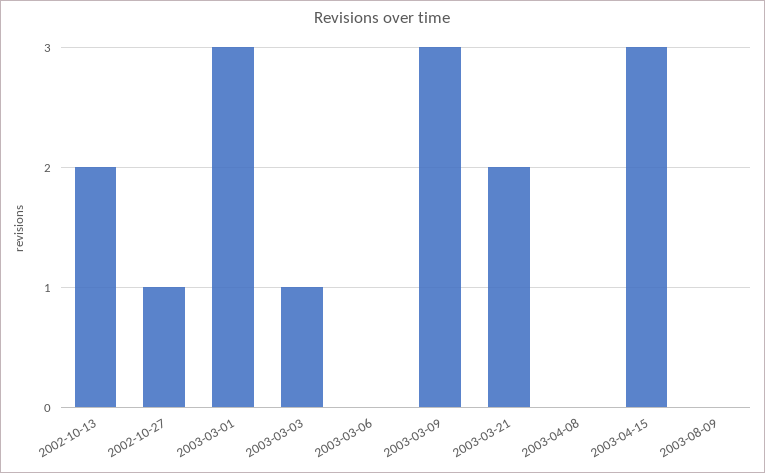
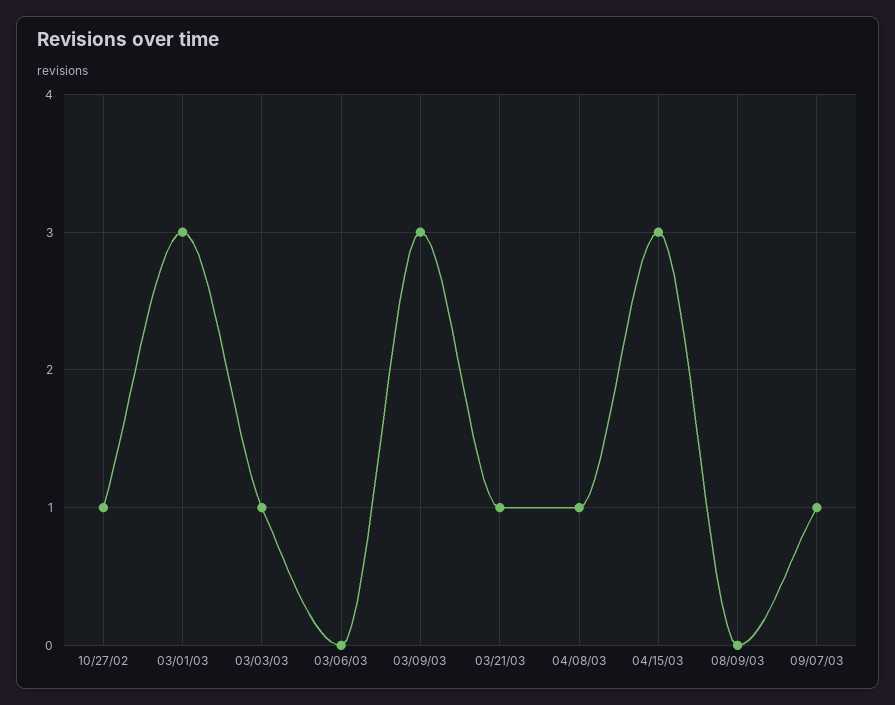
2002-10-13: 2 -> none
2003-03-21: 2 -> 1
2003-04-08: 0 -> 1
09/07/03: none -> 1

